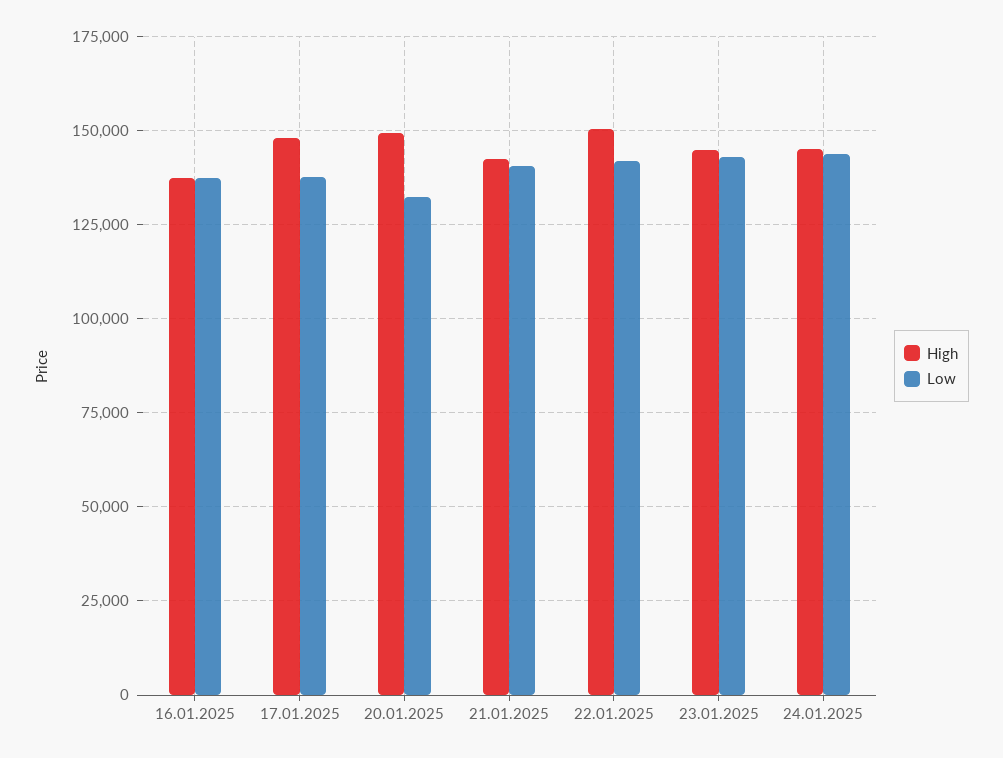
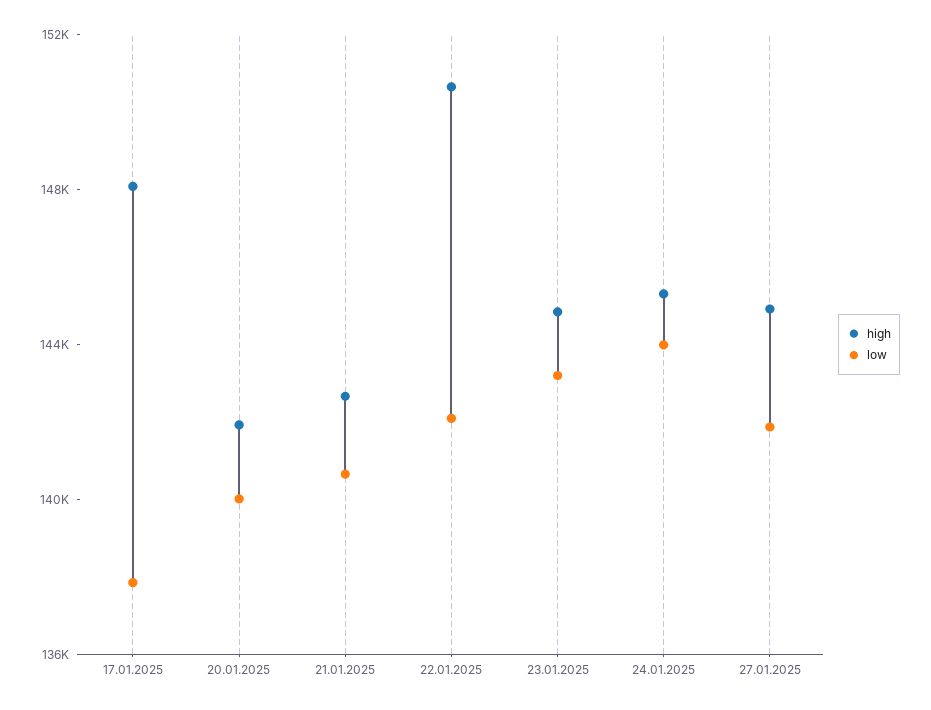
High, 16.01.2025: 137500 -> none
Low, 16.01.2025: 137500 -> none
High, 20.01.2025: 150000 -> 142000
Low, 20.01.2025: 132500 -> 140000
High, 27.01.2025: none -> 145000
Low, 27.01.2025: none -> 142000

